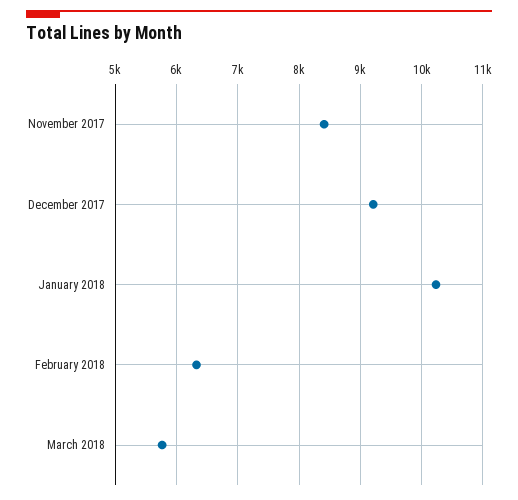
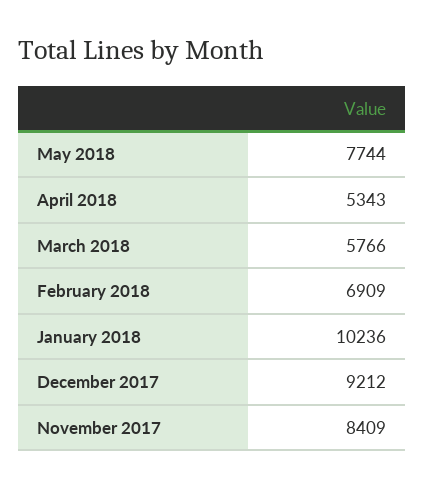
February 2018: 6300 -> 6909
May 2018: none -> 7744
April 2018: none -> 5343

